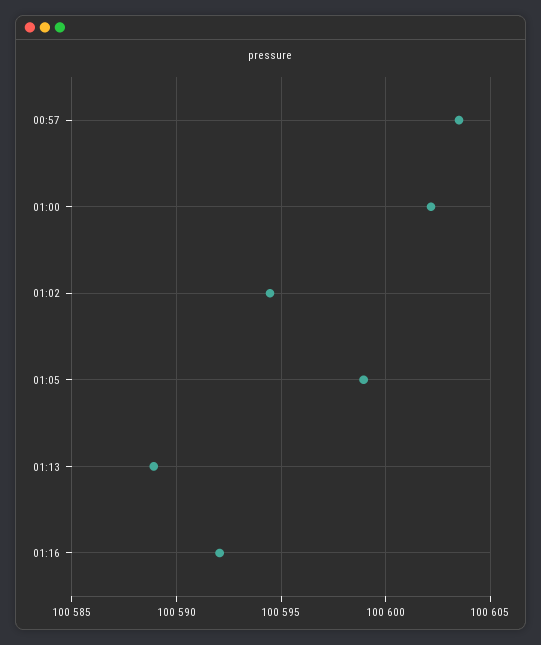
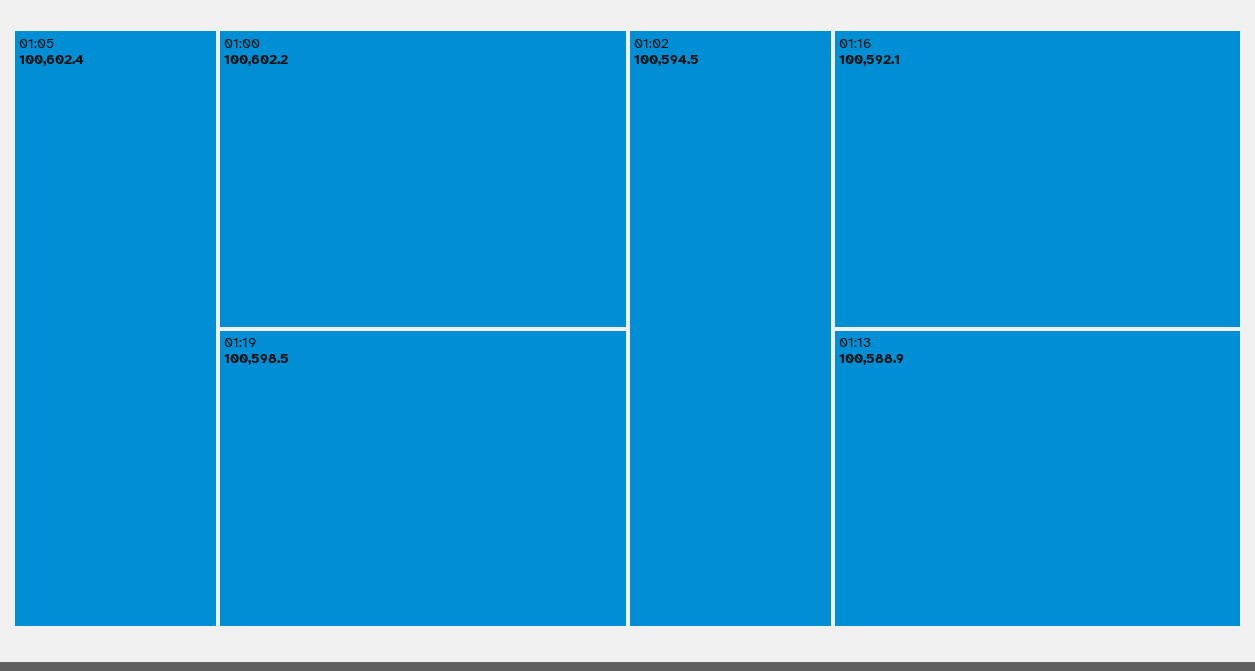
00:57: 100603.5 -> none
01:05: 100599 -> 100602.4
01:19: none -> 100598.5

